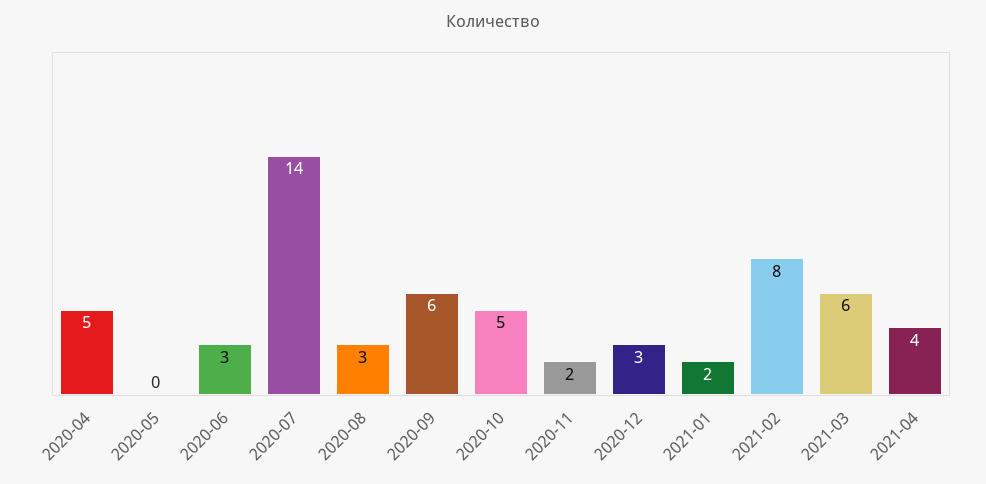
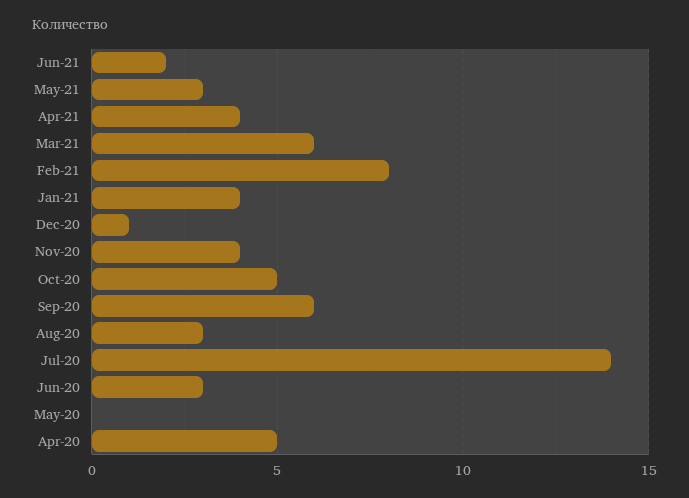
2020-11: 2 -> 4
2020-12: 3 -> 1
2021-01: 2 -> 4
Jun-21: none -> 2
May-21: none -> 3

